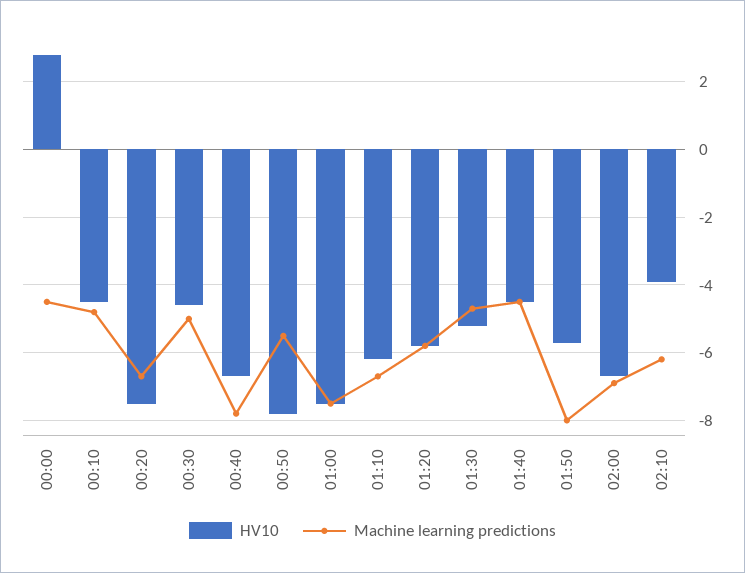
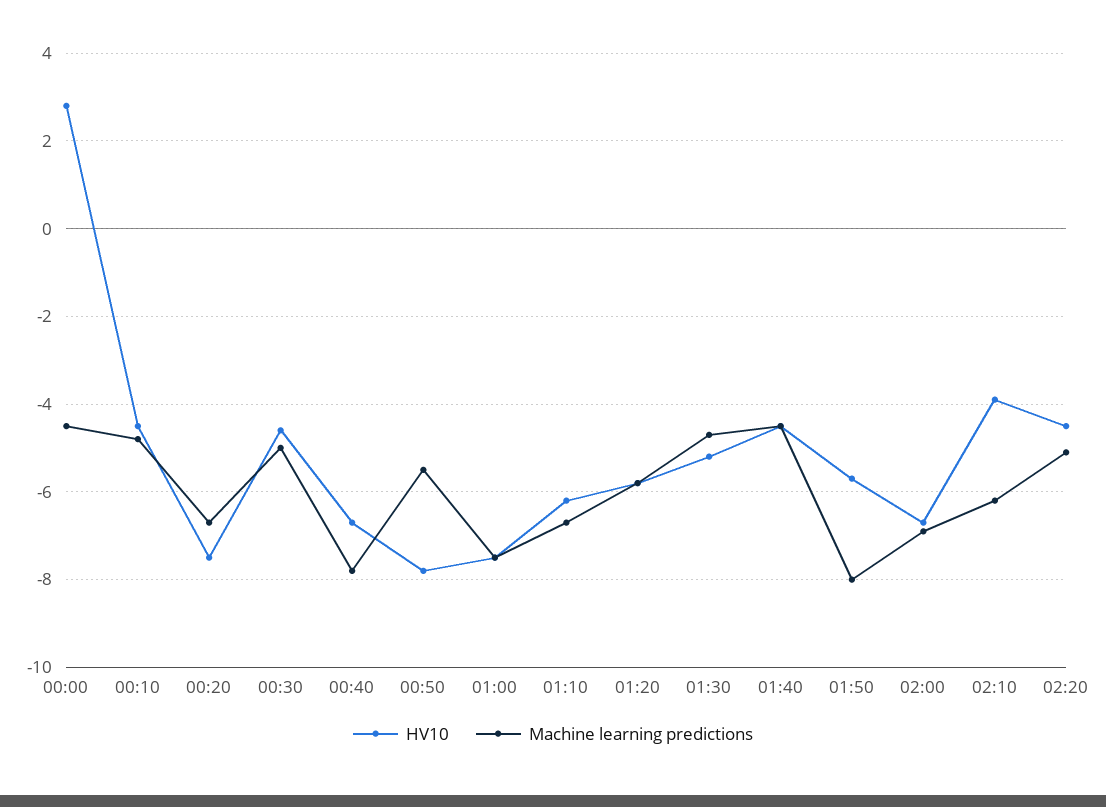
HV10, 02:20: none -> -4.5
Machine learning predictions, 02:20: none -> -5

